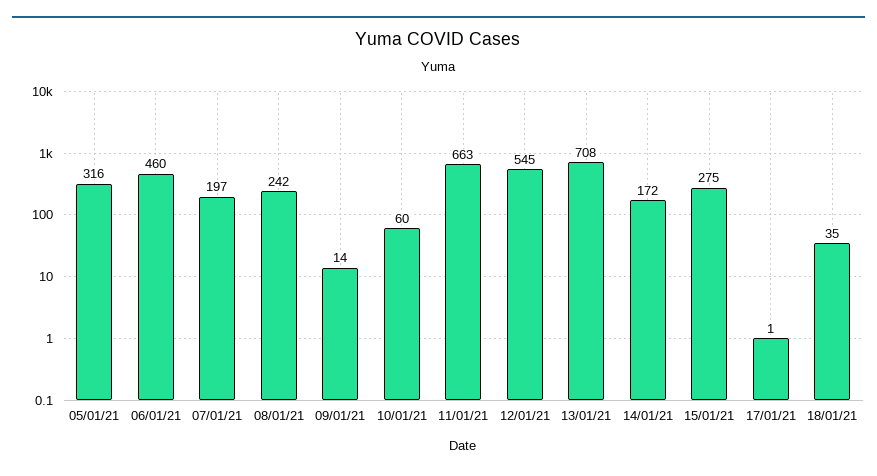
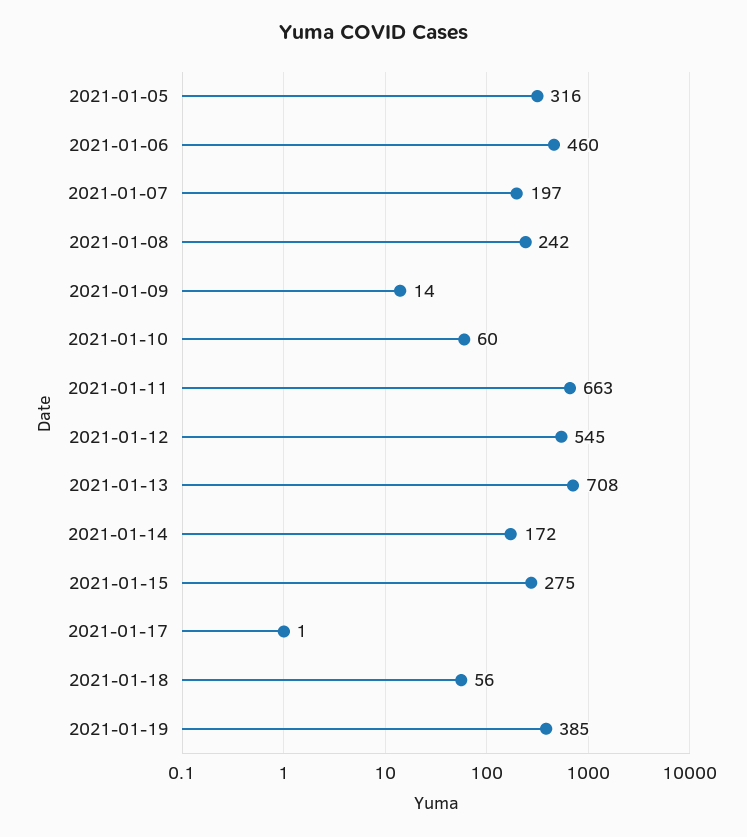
18/01/21: 35 -> 56
2021-01-19: none -> 385

